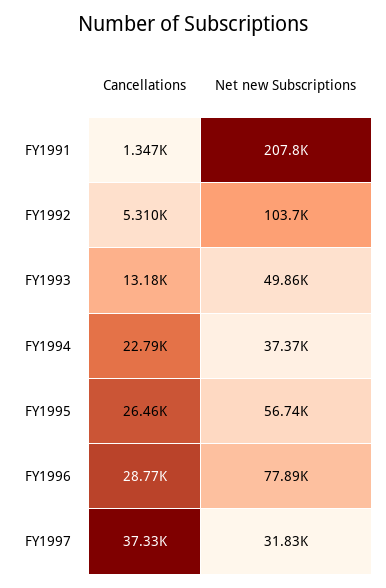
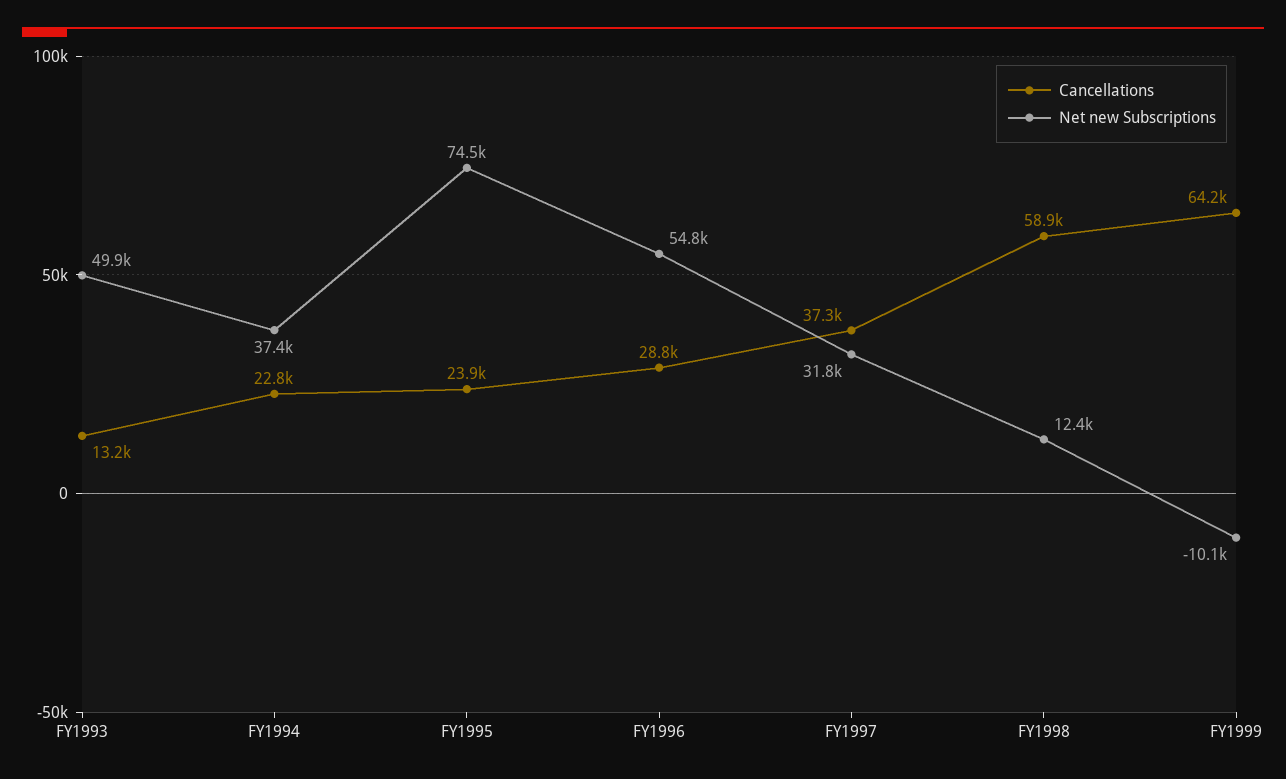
Cancellations, FY1991: 1347 -> none
Net new Subscriptions, FY1991: 207800 -> none
Cancellations, FY1992: 5310 -> none
Net new Subscriptions, FY1992: 103700 -> none
Cancellations, FY1995: 26460 -> 23900
Net new Subscriptions, FY1995: 56740 -> 74500
Net new Subscriptions, FY1996: 77890 -> 54800
Cancellations, FY1998: none -> 58900
Net new Subscriptions, FY1998: none -> 12400
Cancellations, FY1999: none -> 64200
Net new Subscriptions, FY1999: none -> -10100

